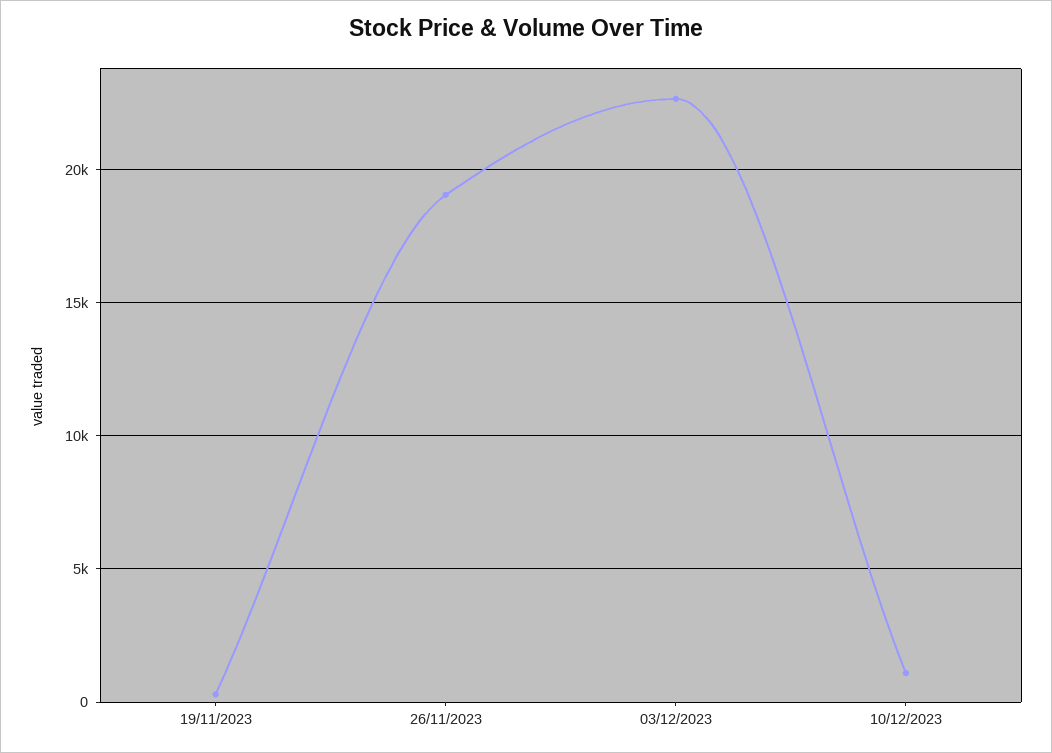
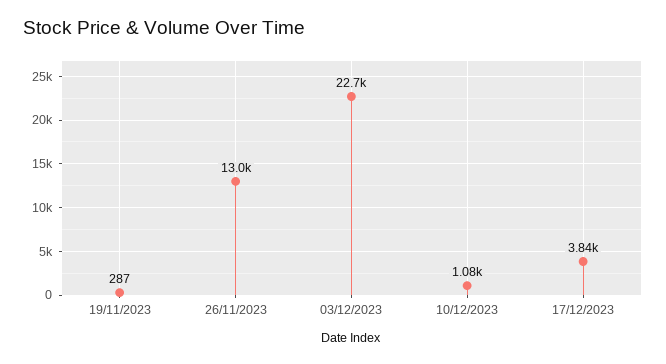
26/11/2023: 19000 -> 13000
17/12/2023: none -> 3840

